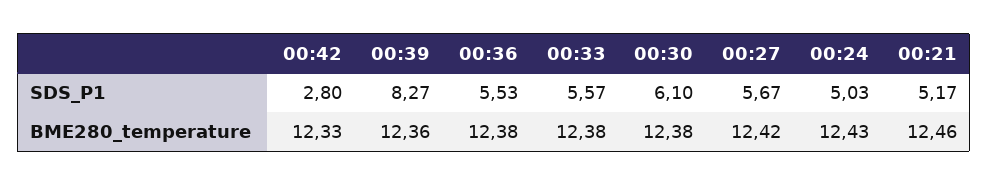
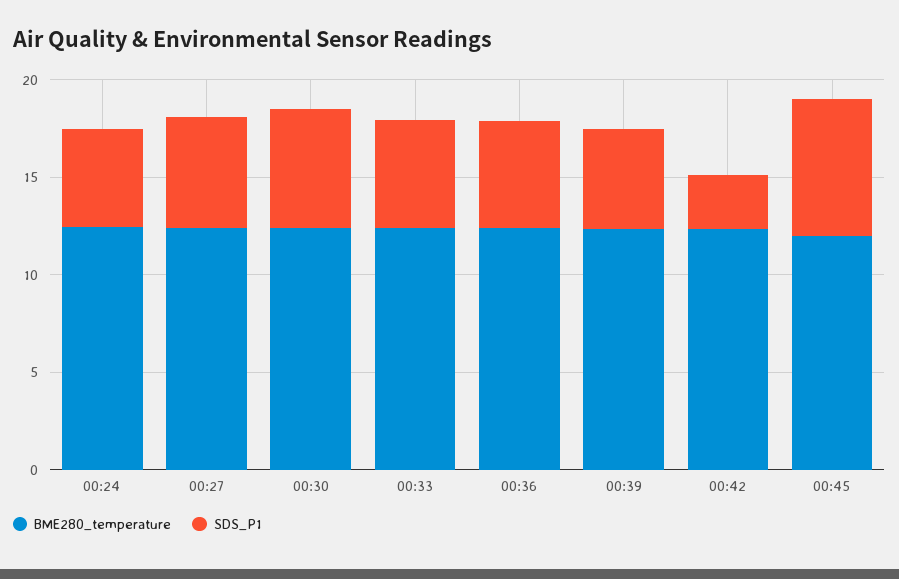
SDS_P1, 00:39: 8.27 -> 5
SDS_P1, 00:21: 5.17 -> none
BME280_temperature, 00:21: 12.46 -> none
BME280_temperature, 00:45: none -> 12
SDS_P1, 00:45: none -> 7

